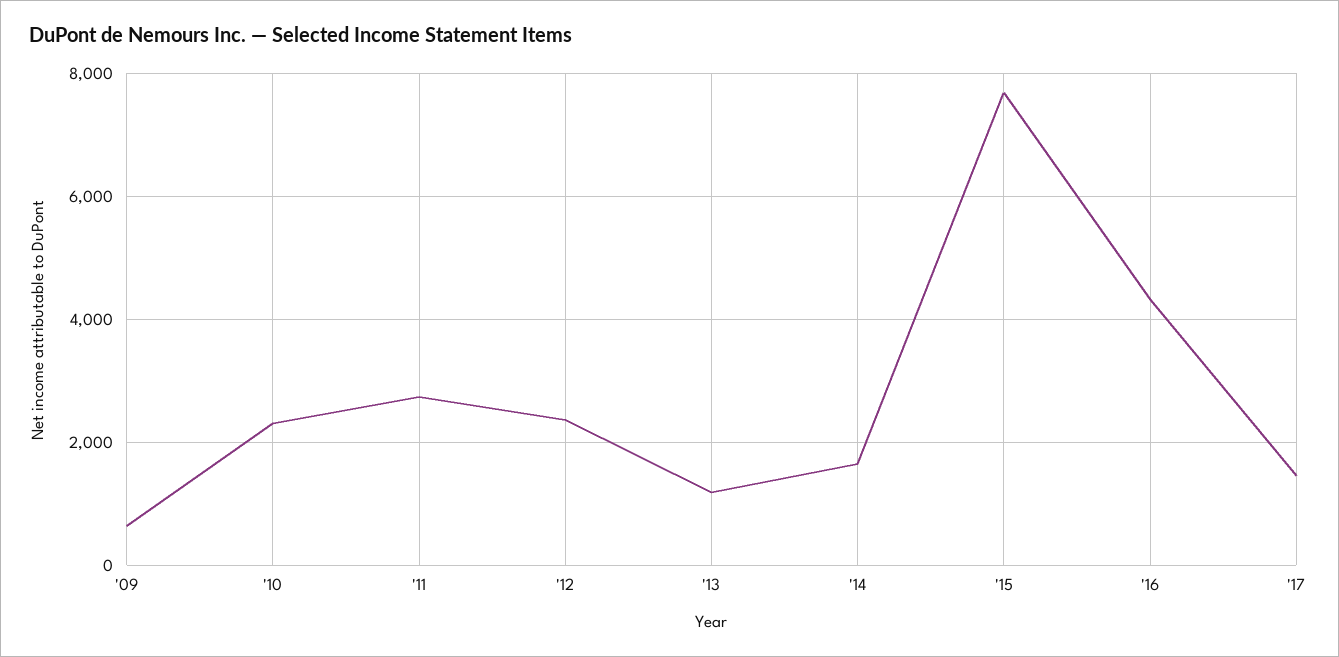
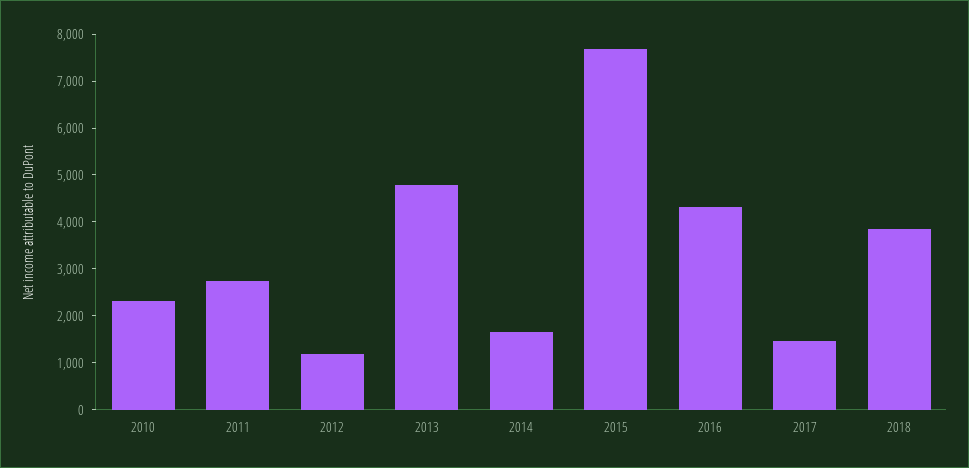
'09: 600 -> none
'12: 2400 -> 1200
'13: 1200 -> 4800
2018: none -> 3800

